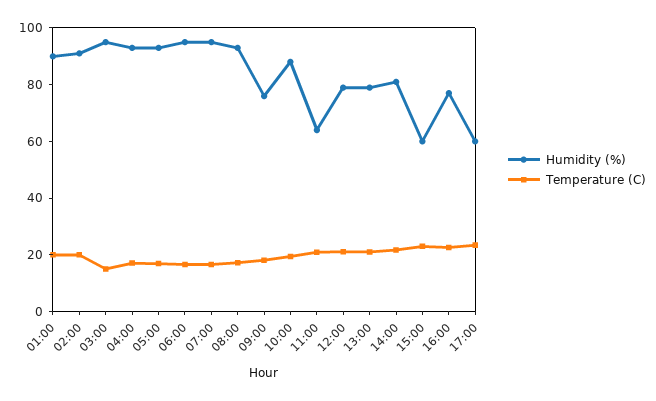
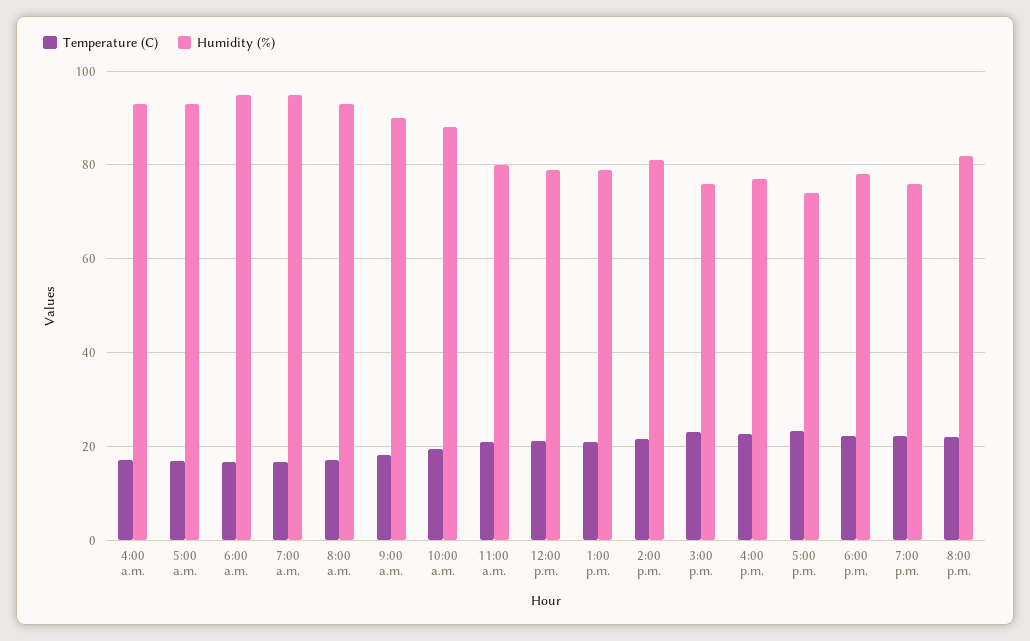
Humidity (%), 01:00: 90 -> none
Temperature (C), 01:00: 20 -> none
Humidity (%), 02:00: 90 -> none
Temperature (C), 02:00: 20 -> none
Humidity (%), 03:00: 95 -> none
Temperature (C), 03:00: 15 -> none
Humidity (%), 09:00: 75 -> 90
Humidity (%), 11:00: 65 -> 80
Humidity (%), 15:00: 60 -> 76
Humidity (%), 17:00: 60 -> 74
Temperature (C), 6:00 p.m.: none -> 22
Humidity (%), 6:00 p.m.: none -> 78
Temperature (C), 7:00 p.m.: none -> 22
Humidity (%), 7:00 p.m.: none -> 76
Temperature (C), 8:00 p.m.: none -> 22
Humidity (%), 8:00 p.m.: none -> 82

